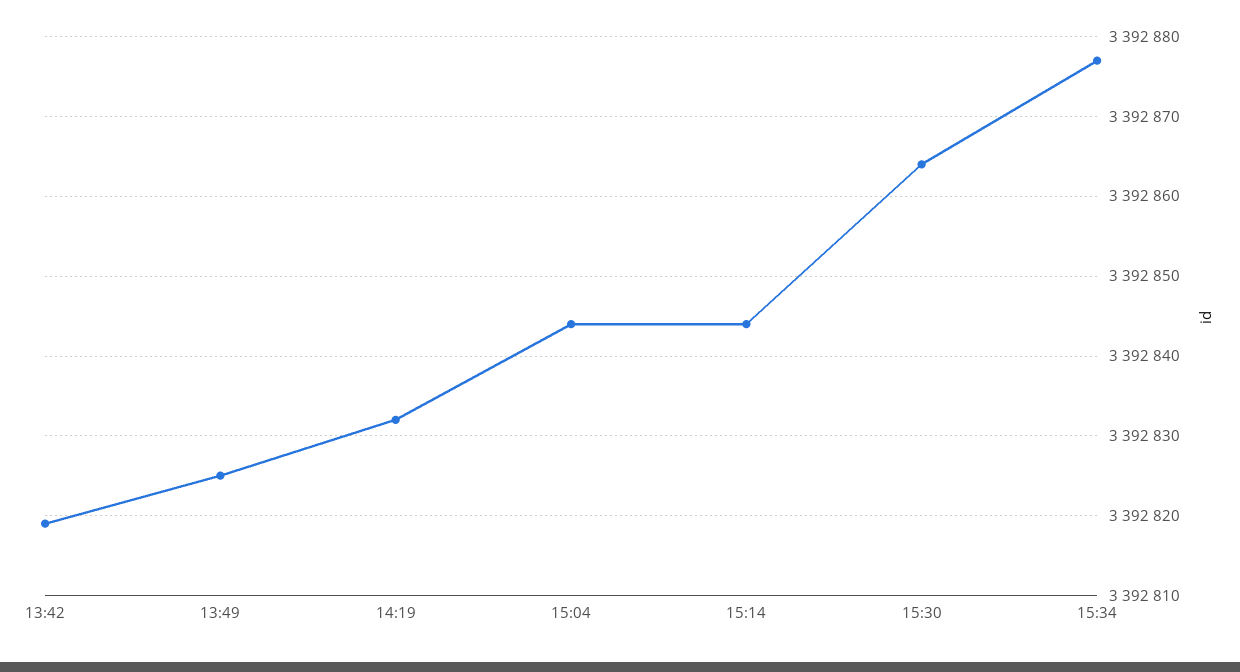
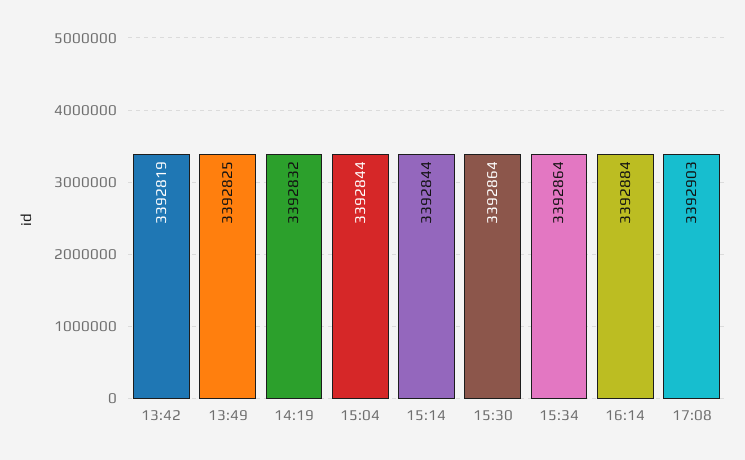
15:34: 3392877 -> 3392864
16:14: none -> 3392884
17:08: none -> 3392903

